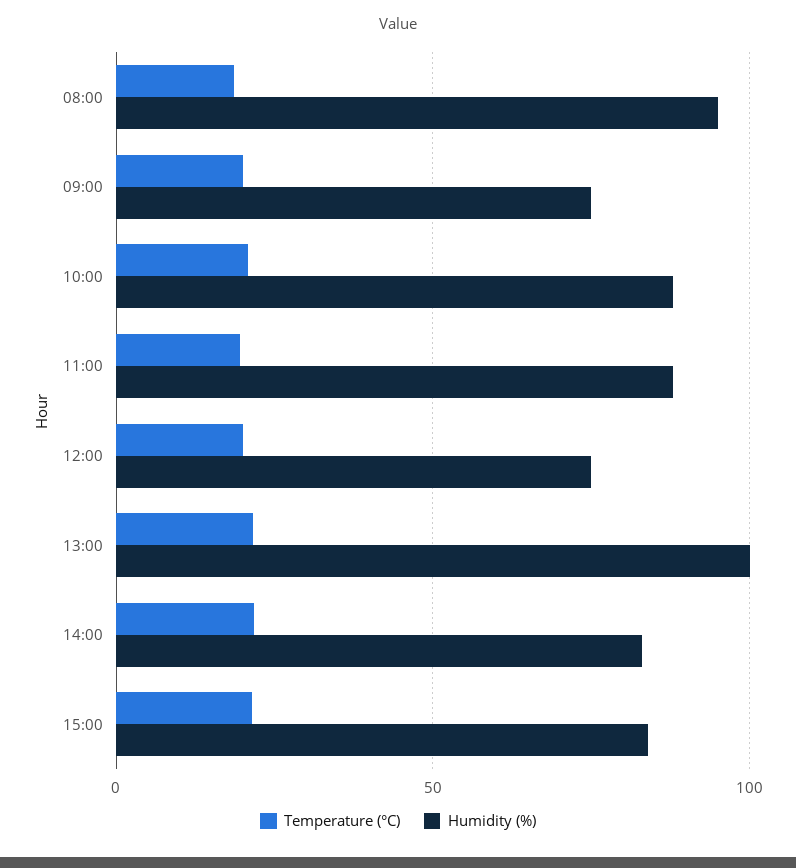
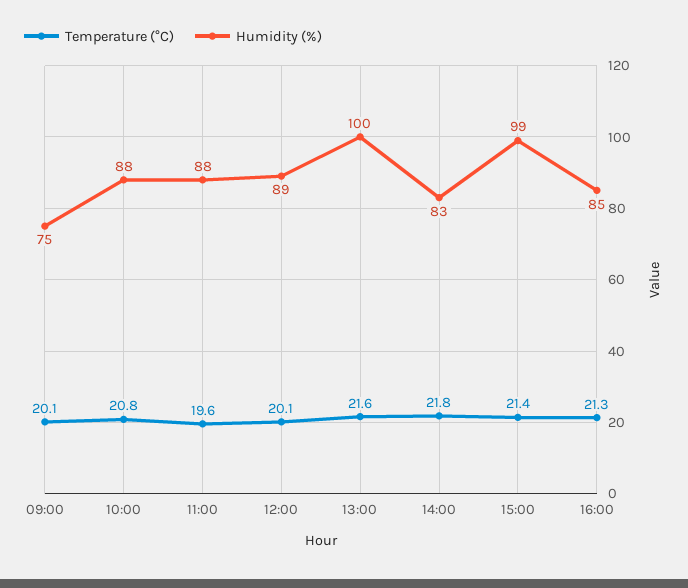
Temperature (°C), 08:00: 20 -> none
Humidity (%), 08:00: 95 -> none
Humidity (%), 12:00: 75 -> 89
Humidity (%), 15:00: 85 -> 99
Temperature (°C), 16:00: none -> 21.3
Humidity (%), 16:00: none -> 85

